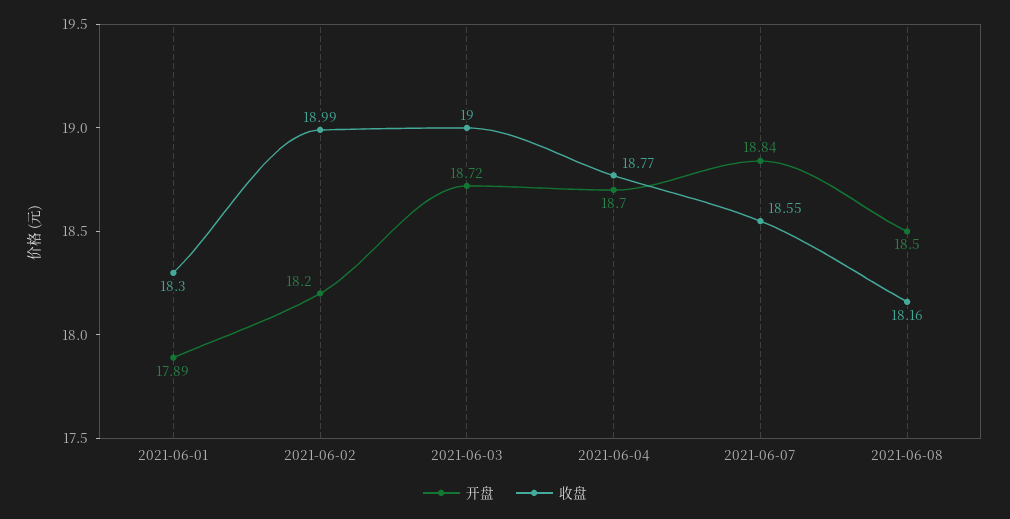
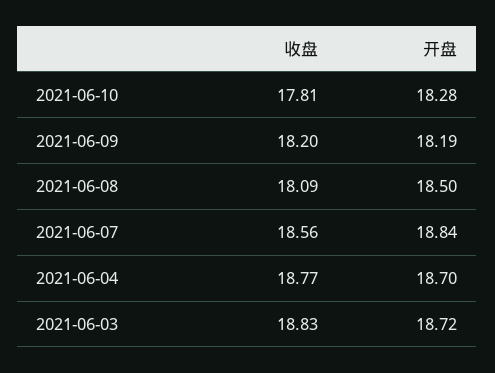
开盘, 2021-06-01: 17.89 -> none
收盘, 2021-06-01: 18.3 -> none
开盘, 2021-06-02: 18.2 -> none
收盘, 2021-06-02: 18.99 -> none
收盘, 2021-06-03: 19 -> 18.83
收盘, 2021-06-07: 18.55 -> 18.56
收盘, 2021-06-08: 18.16 -> 18.09
收盘, 2021-06-10: none -> 17.81
开盘, 2021-06-10: none -> 18.28
收盘, 2021-06-09: none -> 18.2
开盘, 2021-06-09: none -> 18.19

